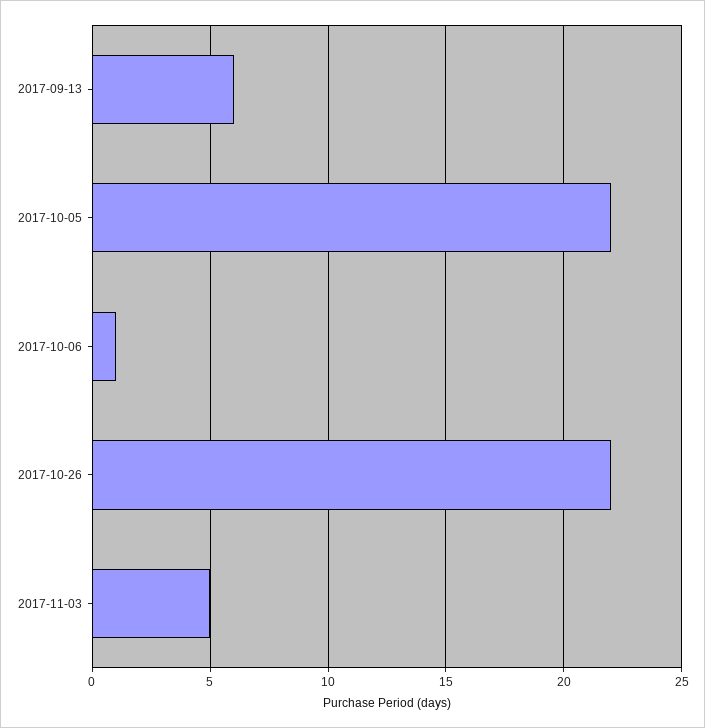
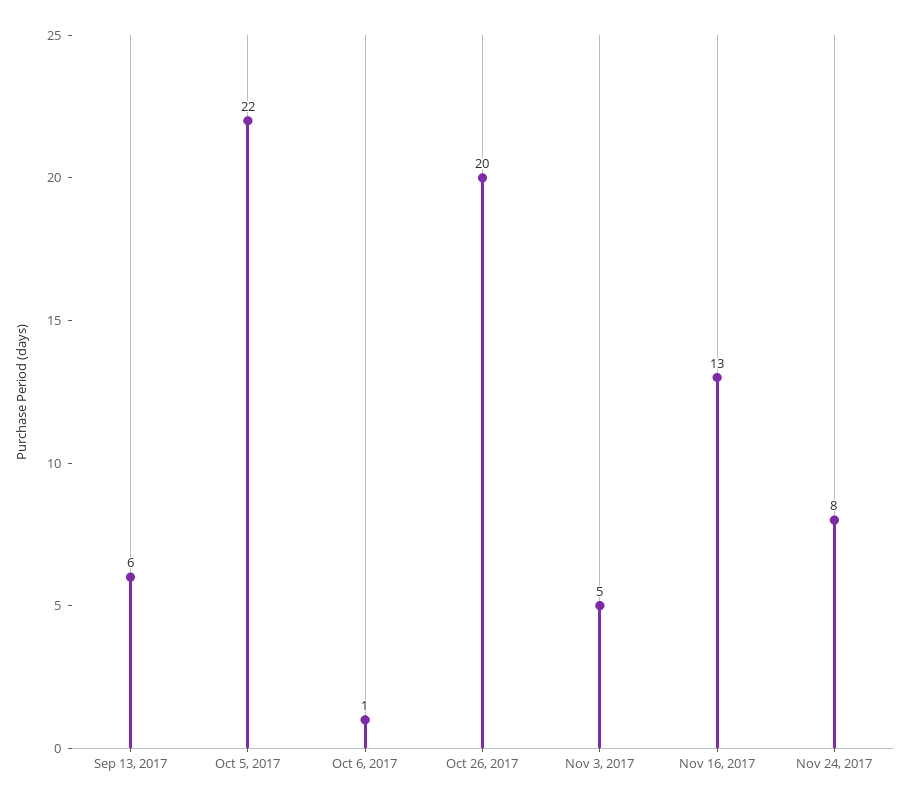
2017-10-26: 22 -> 20
Nov 16, 2017: none -> 13
Nov 24, 2017: none -> 8

